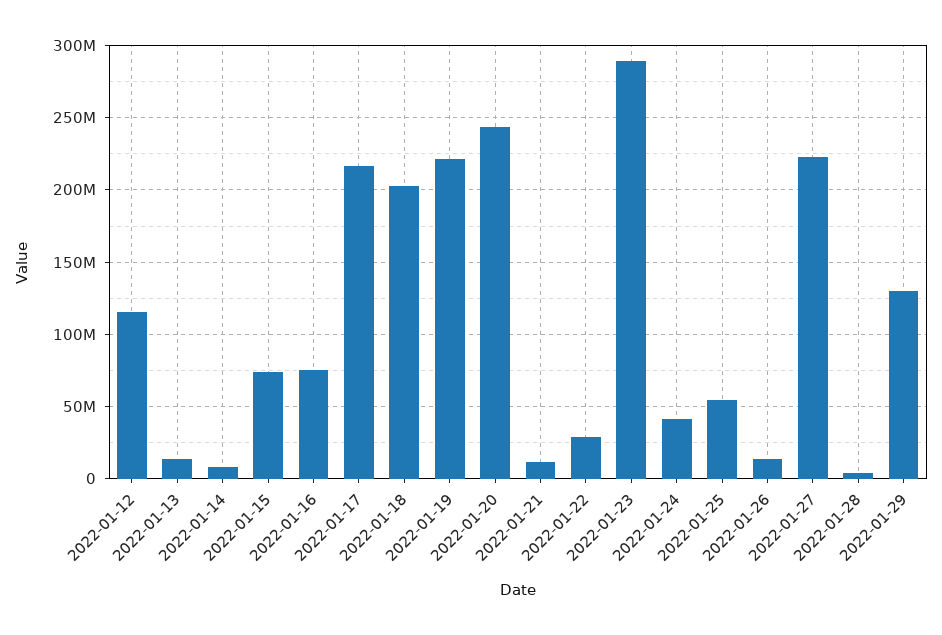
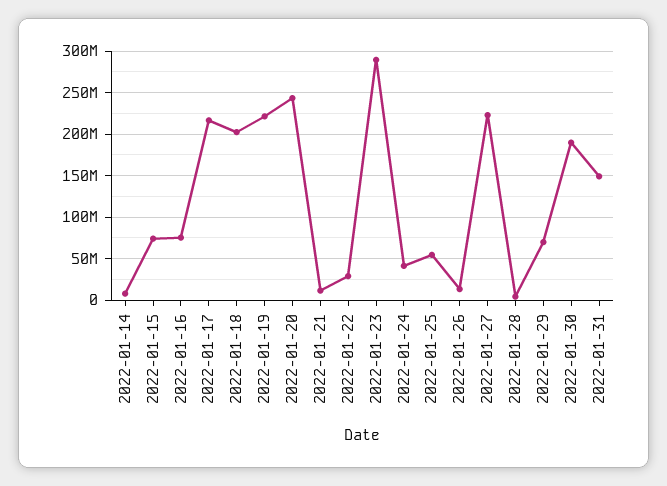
2022-01-12: 115000000 -> none
2022-01-13: 15000000 -> none
2022-01-29: 130000000 -> 70000000
2022-01-30: none -> 190000000
2022-01-31: none -> 150000000

